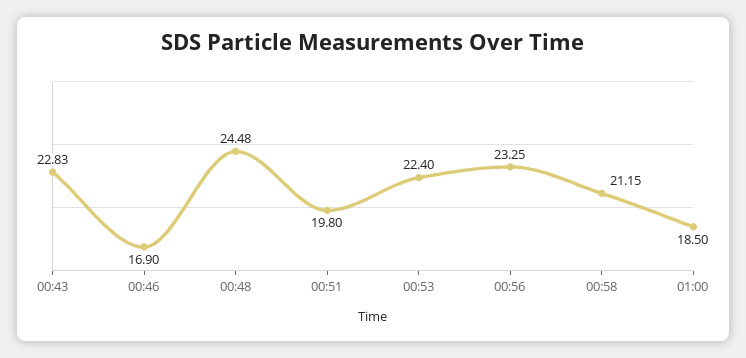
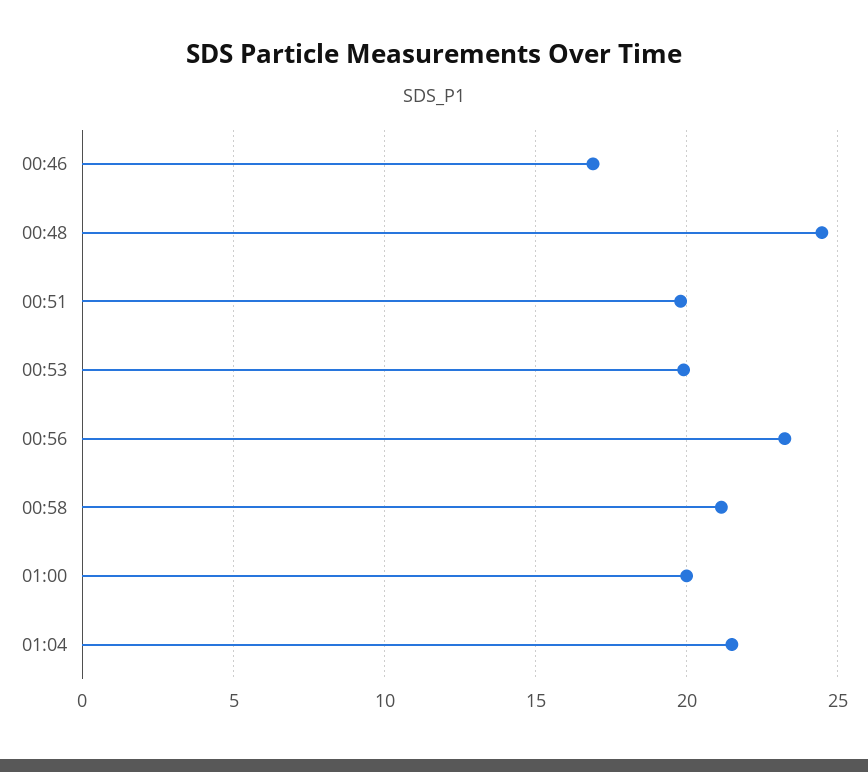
00:43: 22.83 -> none
00:53: 22.4 -> 20
01:00: 18.5 -> 20
01:04: none -> 21.5

